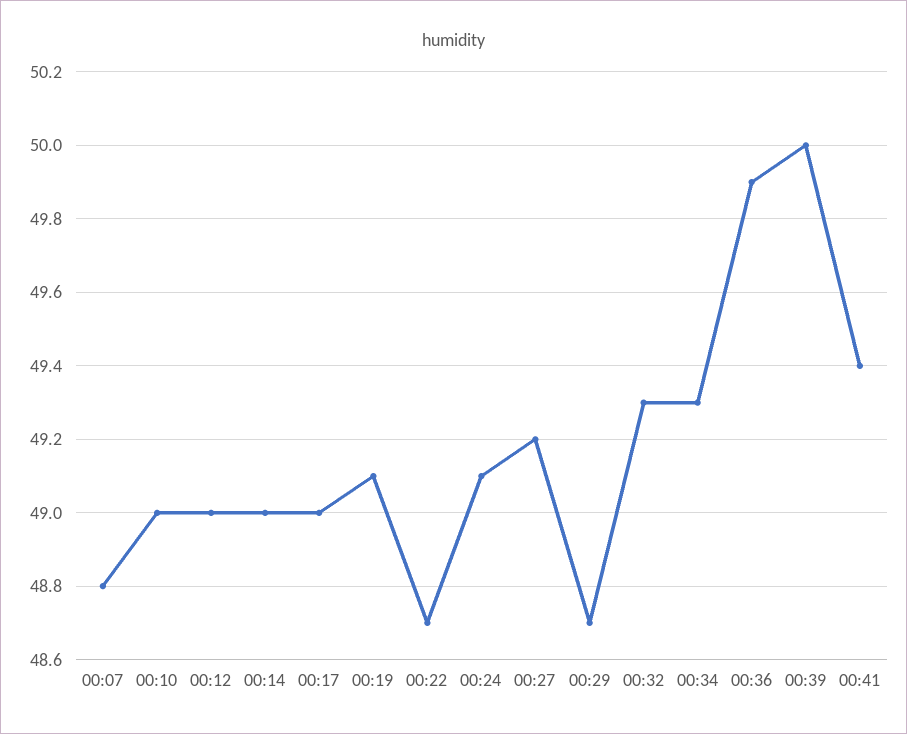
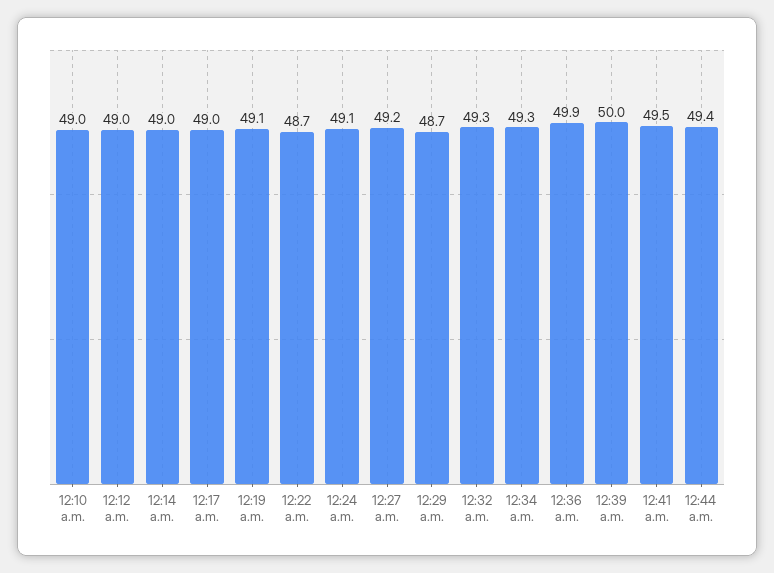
00:07: 48.8 -> none
00:41: 49.4 -> 49.5
12:44 a.m.: none -> 49.4

